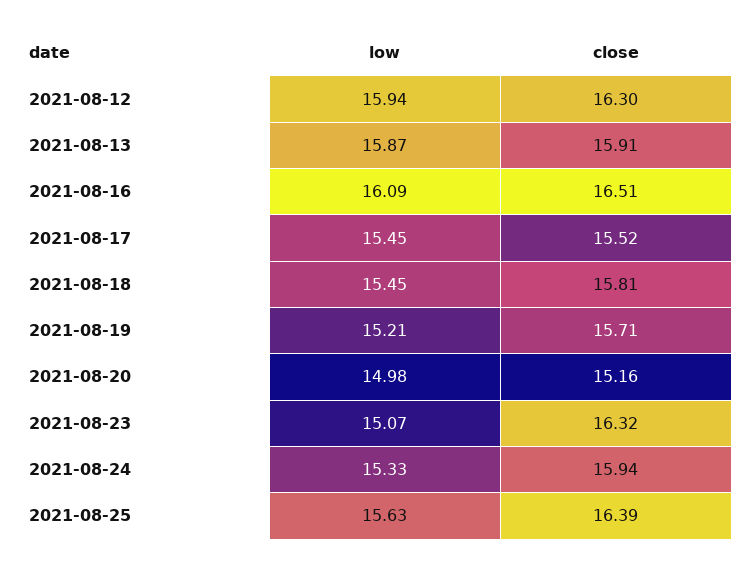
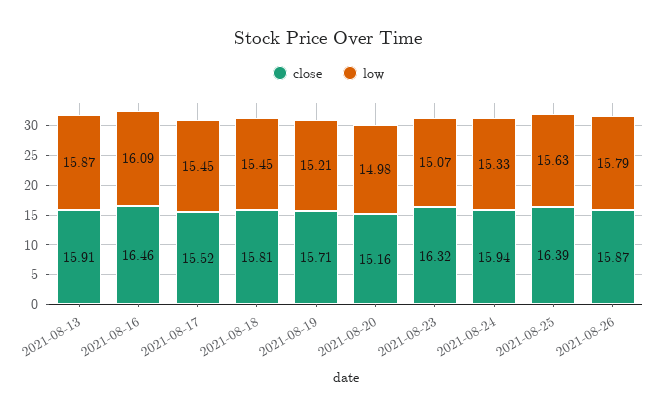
low, 2021-08-12: 15.94 -> none
close, 2021-08-12: 16.3 -> none
close, 2021-08-16: 16.51 -> 16.46
close, 2021-08-26: none -> 15.87
low, 2021-08-26: none -> 15.79

